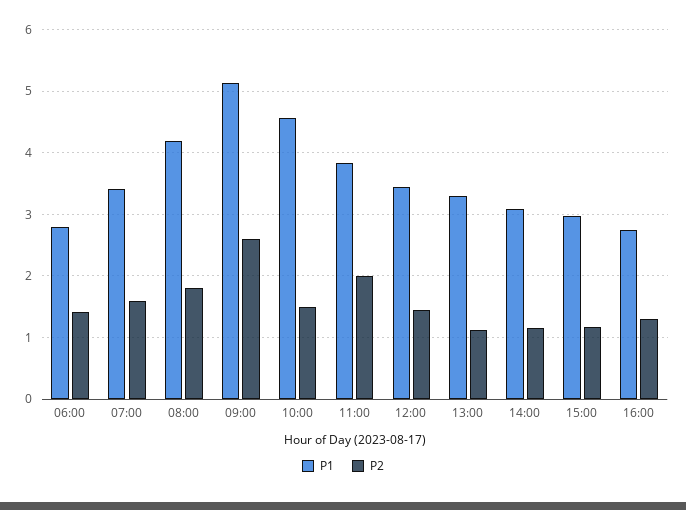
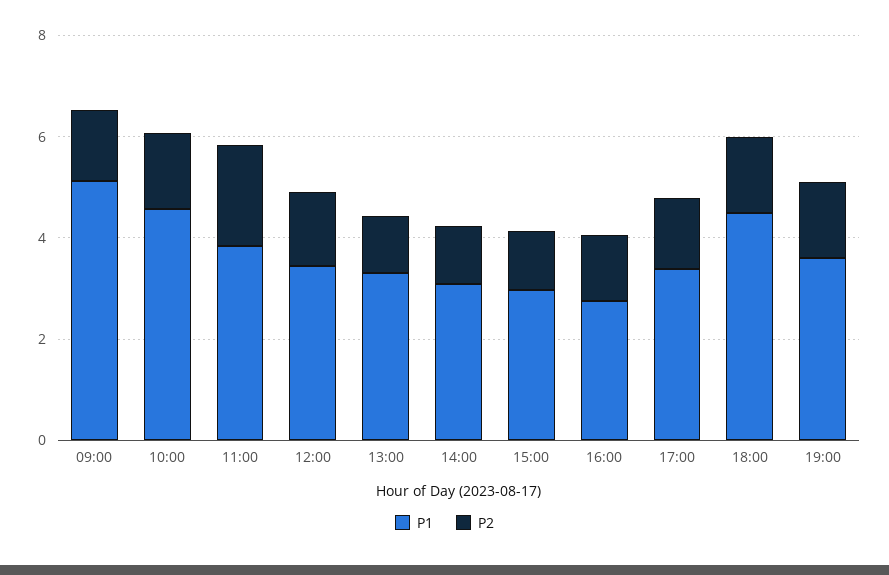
P1, 06:00: 2.8 -> none
P2, 06:00: 1.4 -> none
P1, 07:00: 3.4 -> none
P2, 07:00: 1.6 -> none
P1, 08:00: 4.2 -> none
P2, 08:00: 1.8 -> none
P2, 09:00: 2.6 -> 1.5
P1, 17:00: none -> 3.5
P2, 17:00: none -> 1.5
P1, 18:00: none -> 4.5
P2, 18:00: none -> 1.5
P1, 19:00: none -> 3.5
P2, 19:00: none -> 1.5

